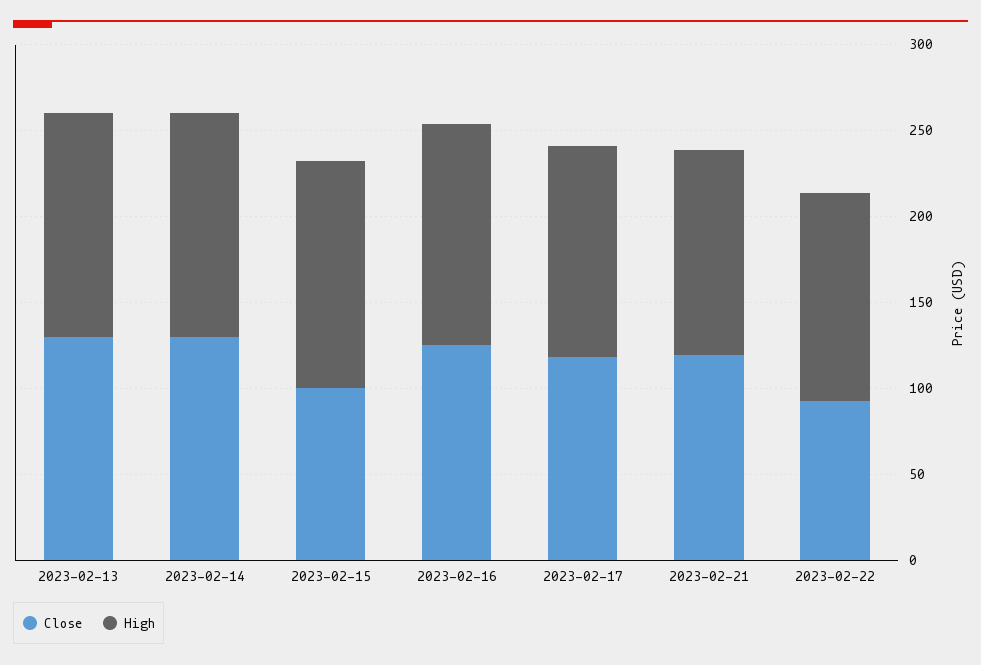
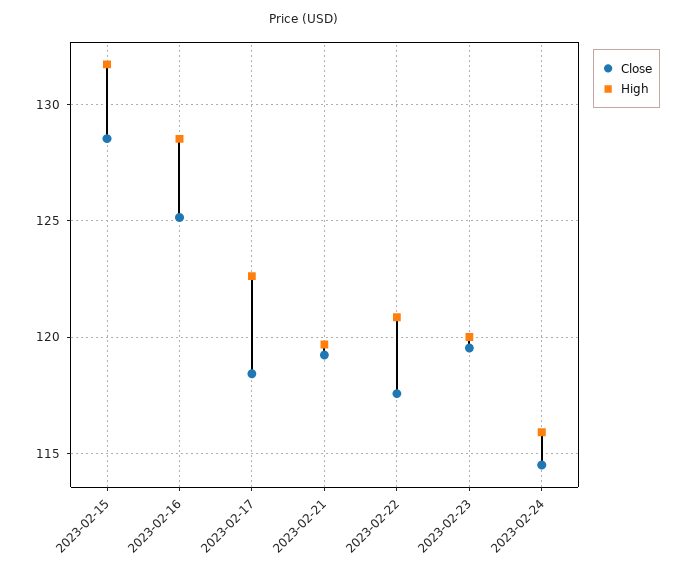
Close, 2023-02-13: 130 -> none
High, 2023-02-13: 130 -> none
Close, 2023-02-14: 130 -> none
High, 2023-02-14: 130 -> none
Close, 2023-02-15: 100 -> 128.5
Close, 2023-02-22: 90 -> 117.5
Close, 2023-02-23: none -> 119.5
High, 2023-02-23: none -> 120
Close, 2023-02-24: none -> 114.5
High, 2023-02-24: none -> 116

